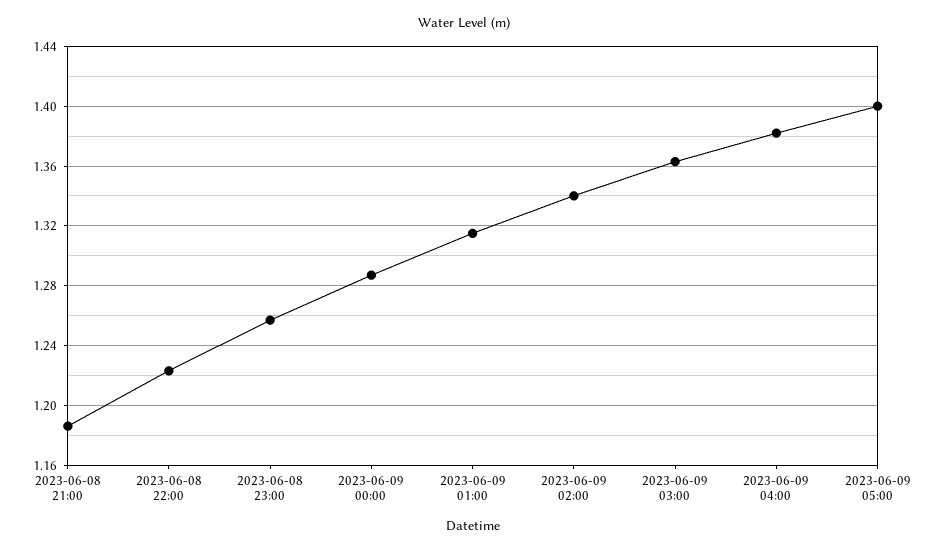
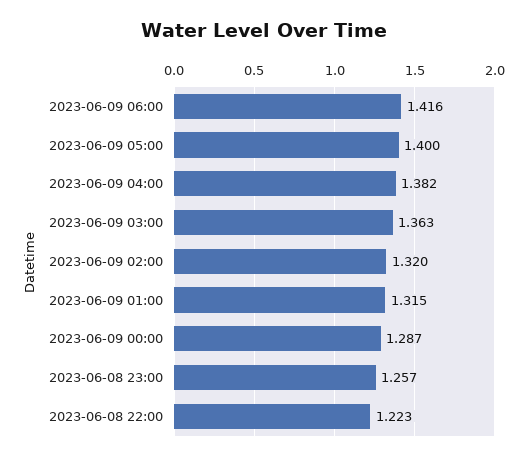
2023-06-08 21:00: 1.185 -> none
2023-06-09 02:00: 1.34 -> 1.32
2023-06-09 06:00: none -> 1.416

